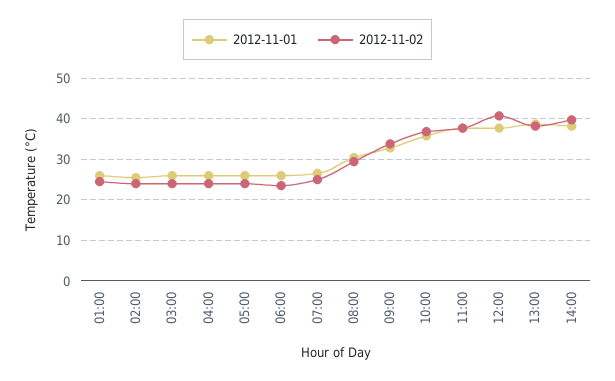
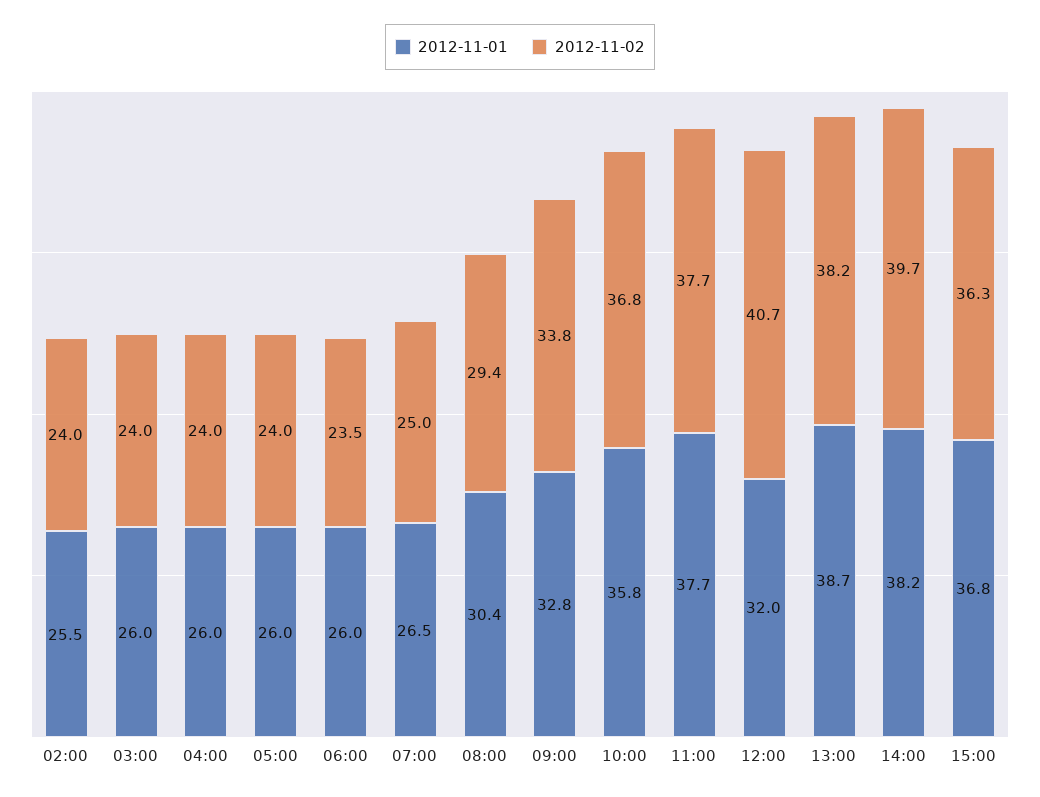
2012-11-01, 01:00: 26 -> none
2012-11-02, 01:00: 24 -> none
2012-11-01, 12:00: 38 -> 32
2012-11-01, 15:00: none -> 36.8
2012-11-02, 15:00: none -> 36.3

